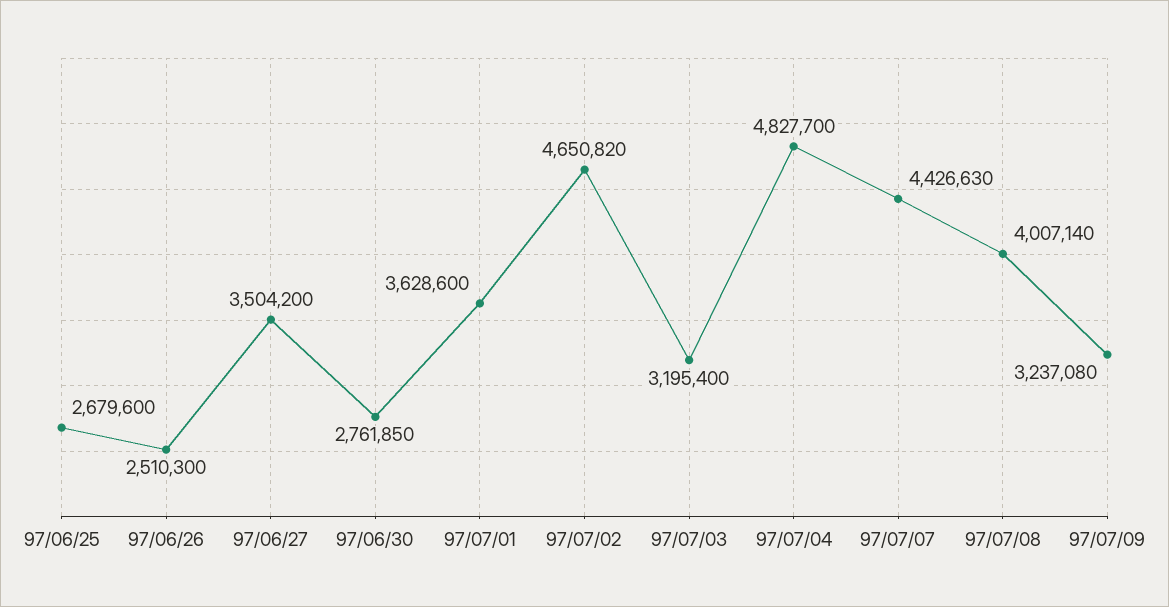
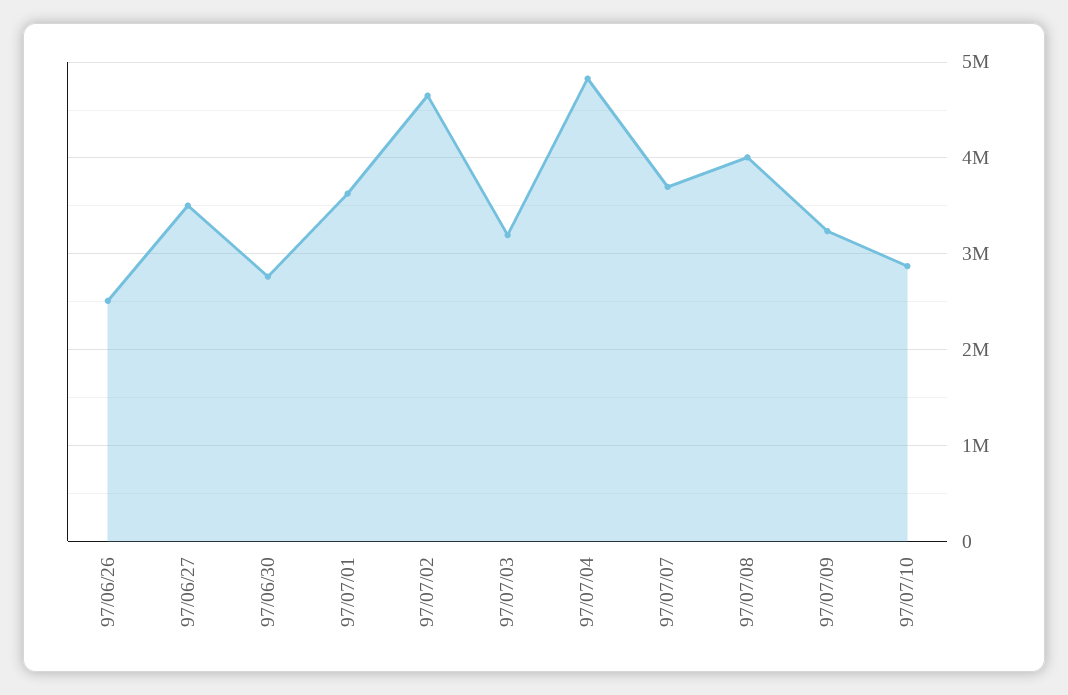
97/06/25: 2679600 -> none
97/07/07: 4426630 -> 3700000
97/07/10: none -> 2900000

